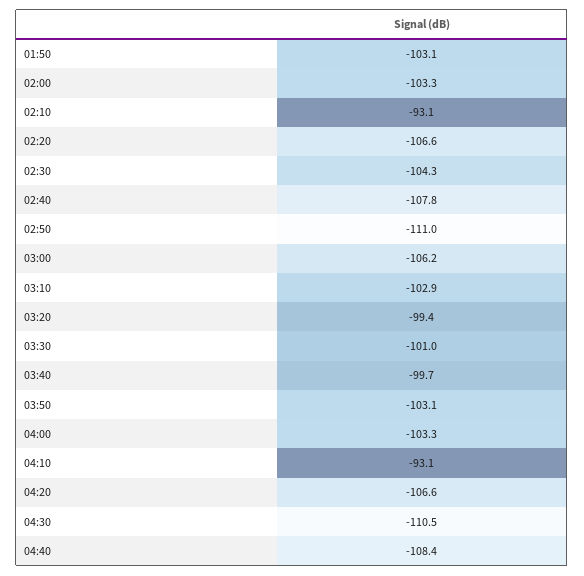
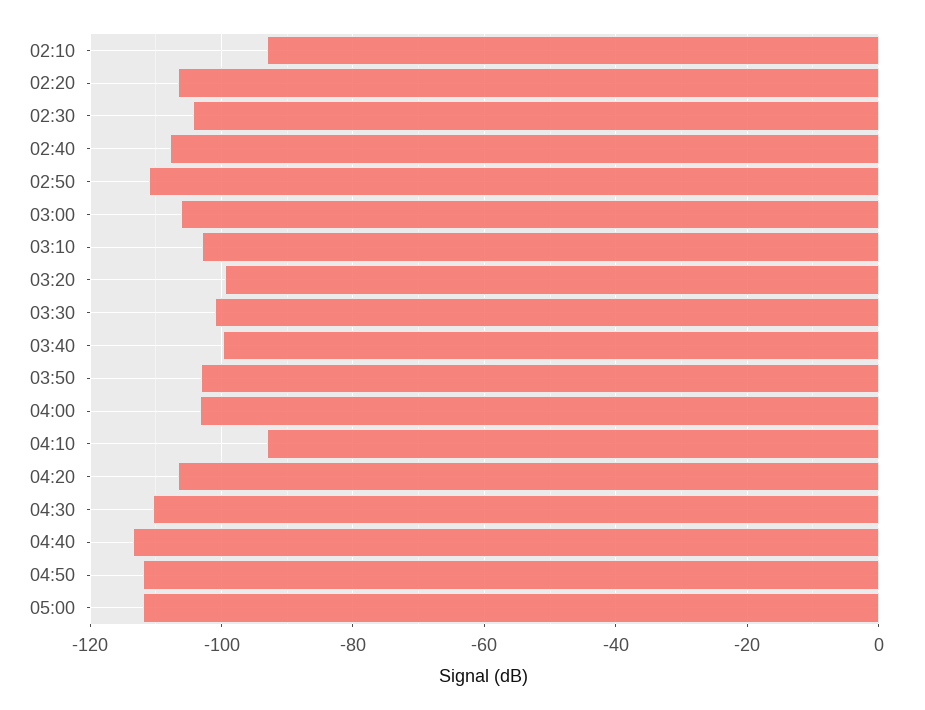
01:50: -103.1 -> none
02:00: -103.3 -> none
04:40: -108.4 -> -114
04:50: none -> -112
05:00: none -> -112

